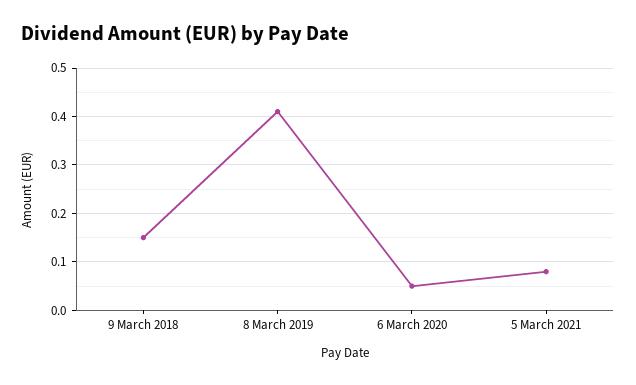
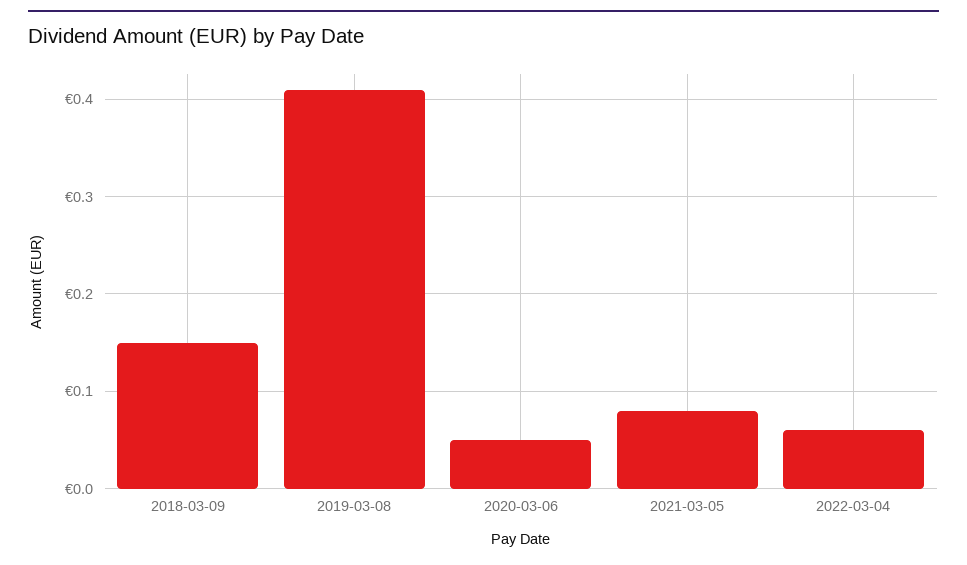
2022-03-04: none -> 0.06

